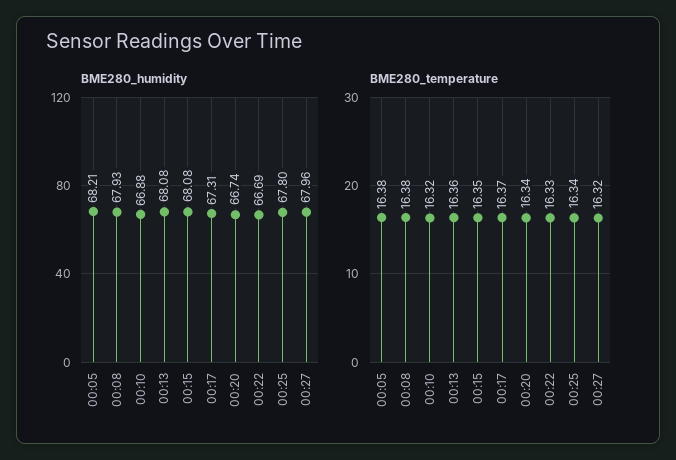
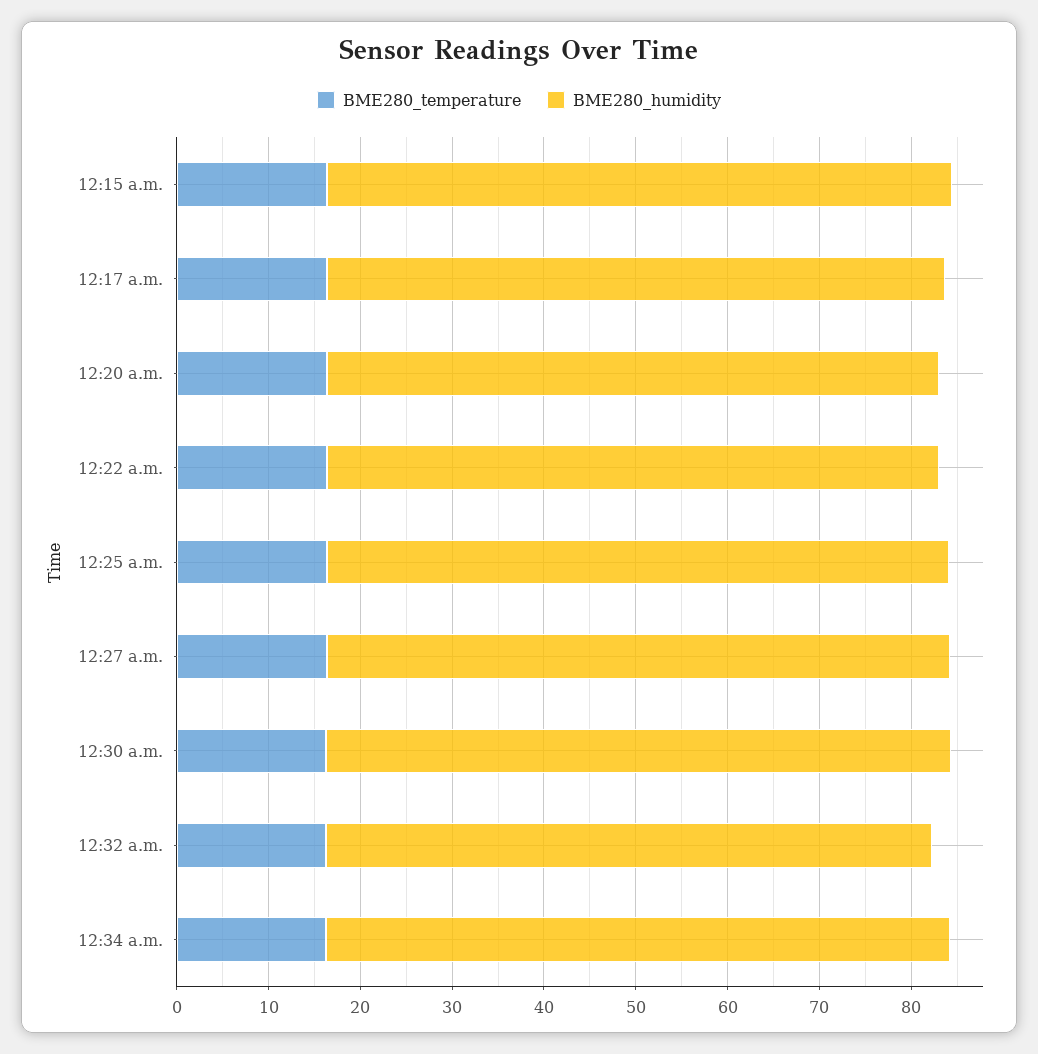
BME280_humidity, 00:05: 68.21 -> none
BME280_humidity, 00:08: 67.93 -> none
BME280_humidity, 00:10: 66.88 -> none
BME280_humidity, 00:13: 68.08 -> none
BME280_temperature, 00:05: 16.38 -> none
BME280_temperature, 00:08: 16.38 -> none
BME280_temperature, 00:10: 16.32 -> none
BME280_temperature, 00:13: 16.36 -> none
BME280_temperature, 12:30 a.m.: none -> 16
BME280_humidity, 12:30 a.m.: none -> 68
BME280_temperature, 12:32 a.m.: none -> 16
BME280_humidity, 12:32 a.m.: none -> 66
BME280_temperature, 12:34 a.m.: none -> 16
BME280_humidity, 12:34 a.m.: none -> 68

